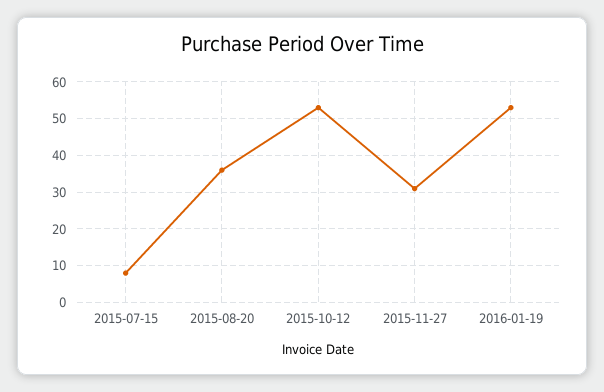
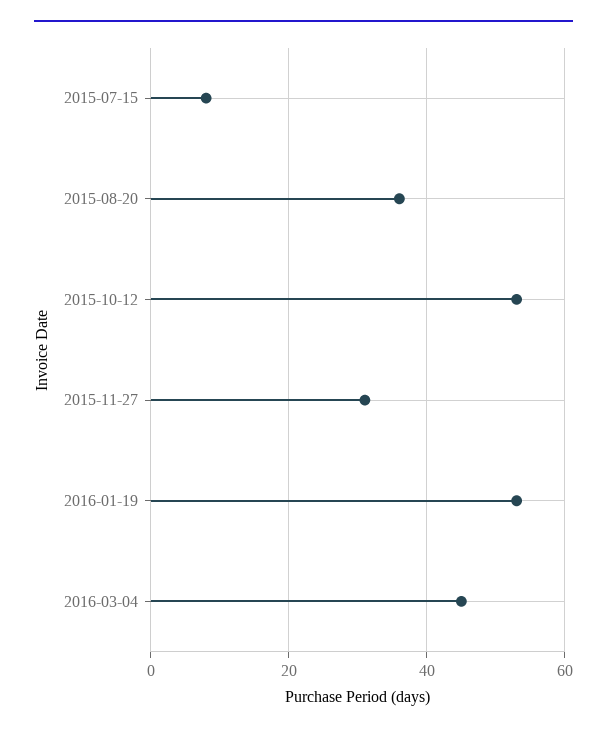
2016-03-04: none -> 45

